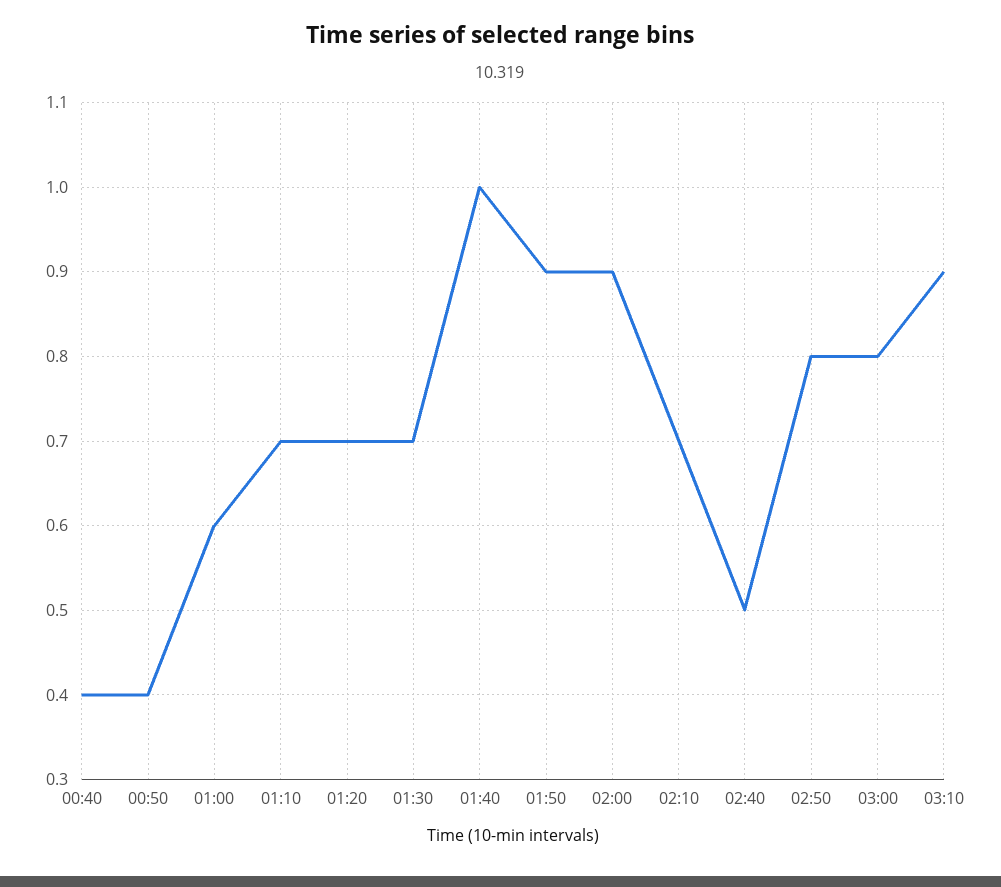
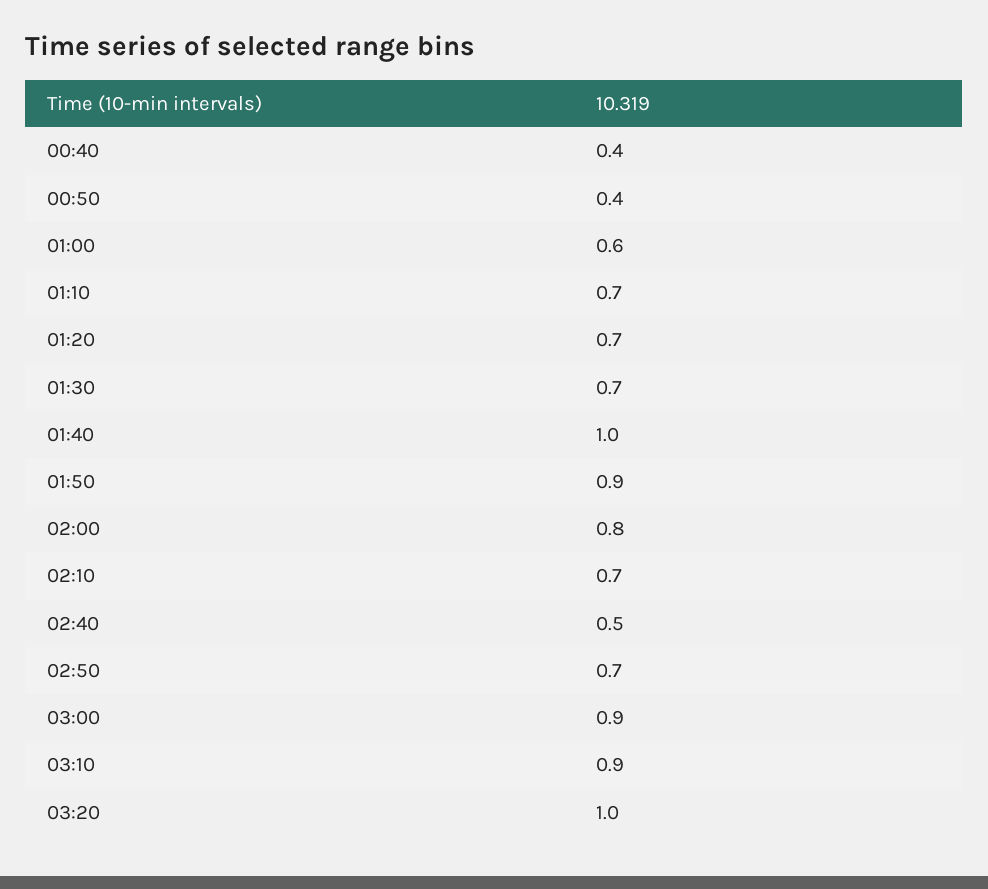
02:00: 0.9 -> 0.8
02:50: 0.8 -> 0.7
03:00: 0.8 -> 0.9
03:20: none -> 1

